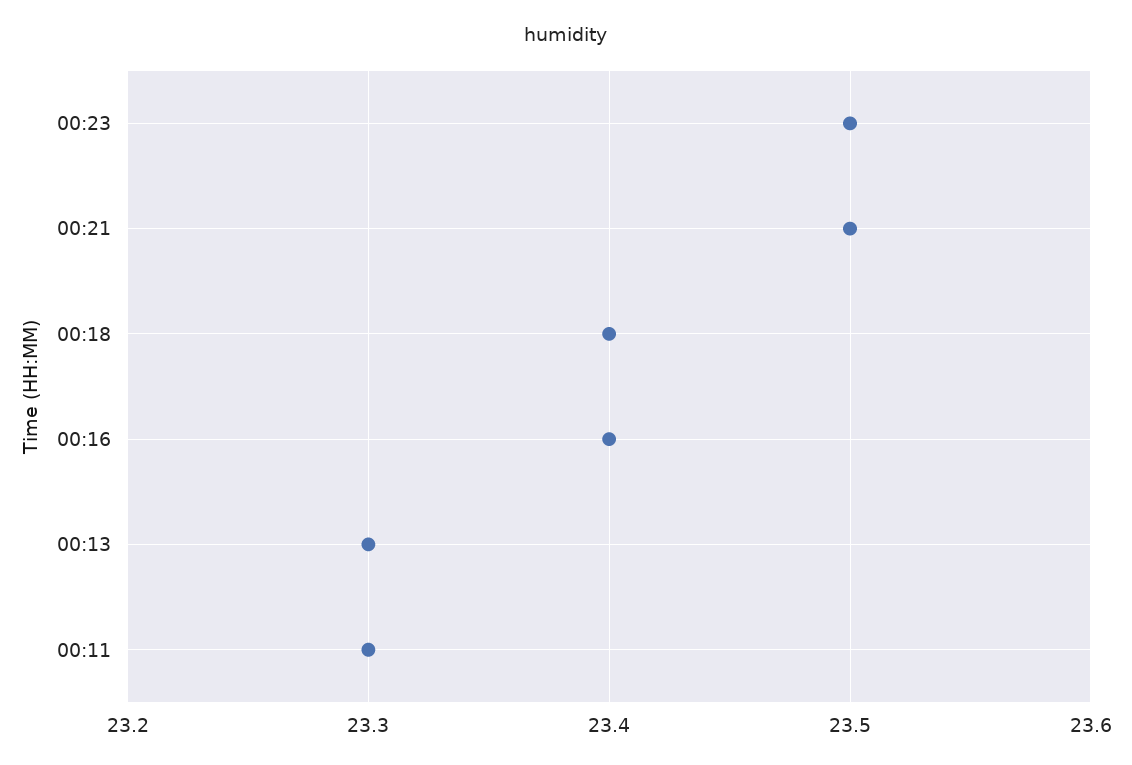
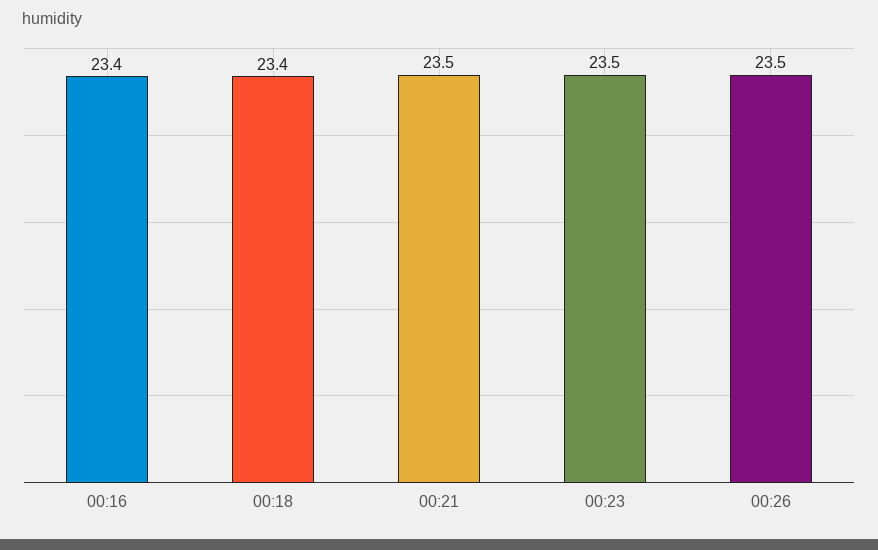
00:13: 23.3 -> none
00:11: 23.3 -> none
00:26: none -> 23.5

